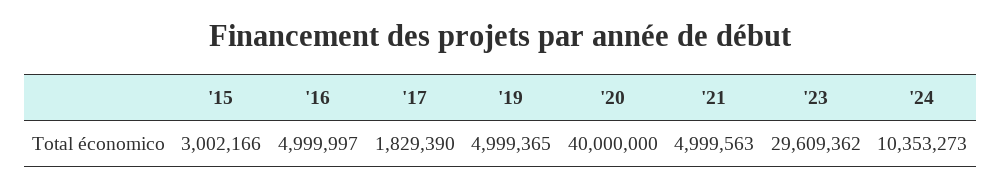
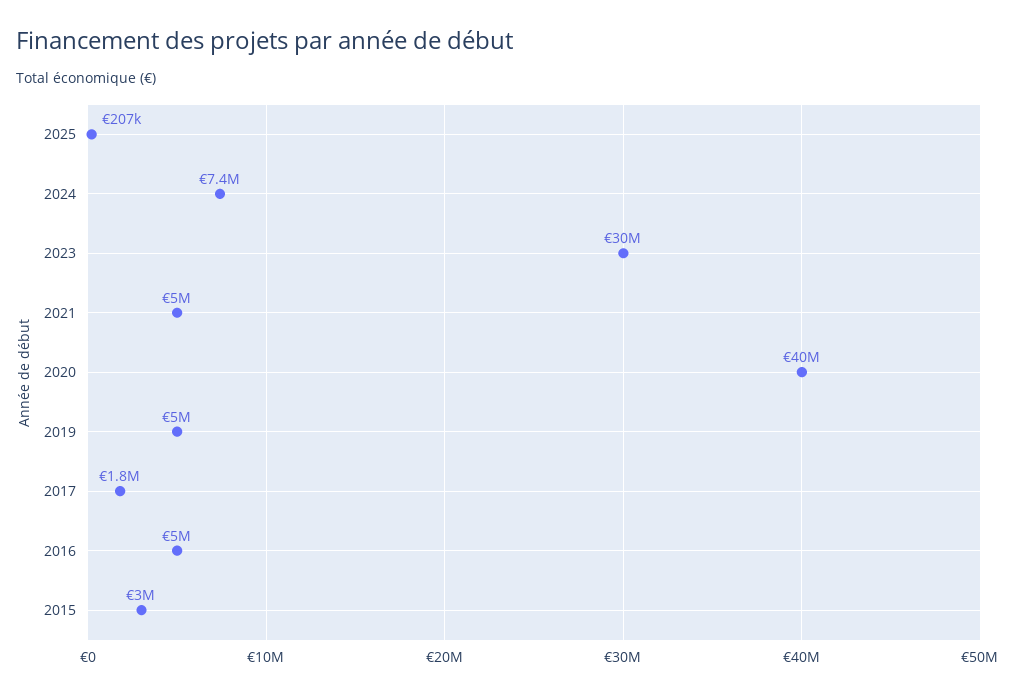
'24: 10353273 -> 7400000
2025: none -> 207000

